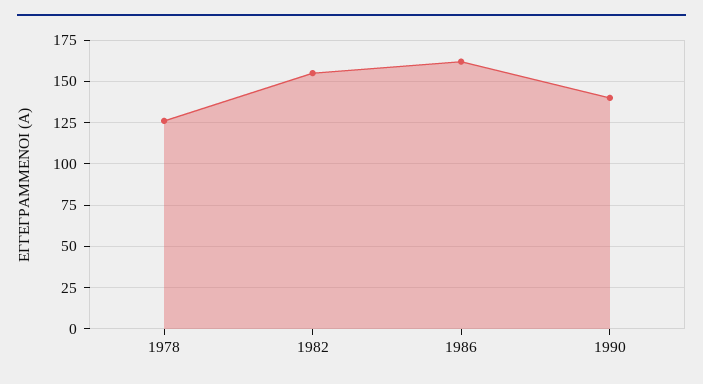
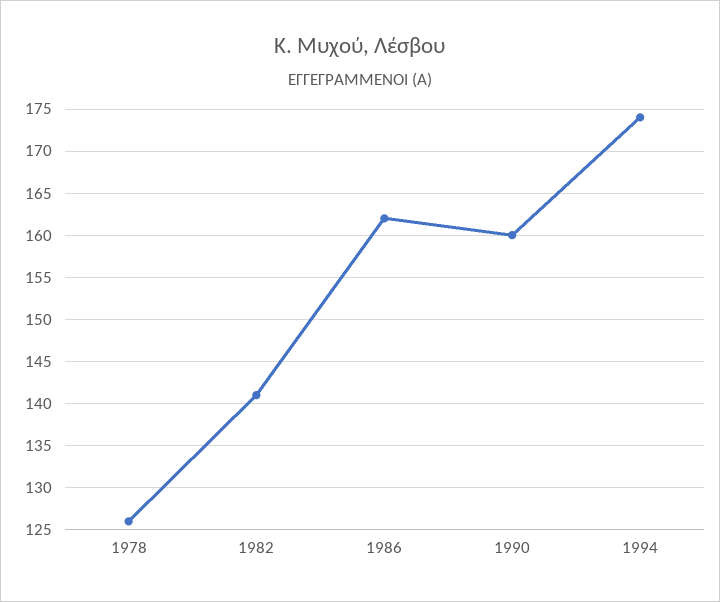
1982: 155 -> 141
1990: 140 -> 160
1994: none -> 174

